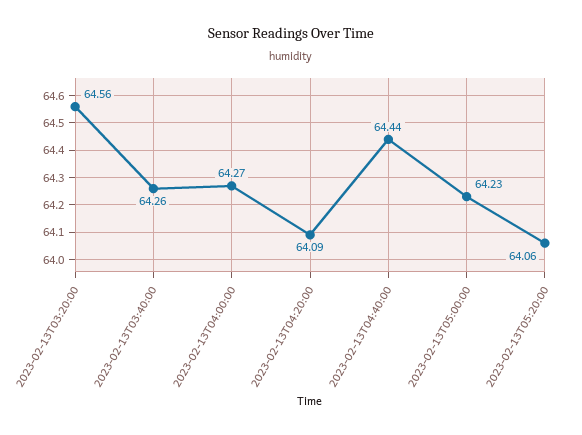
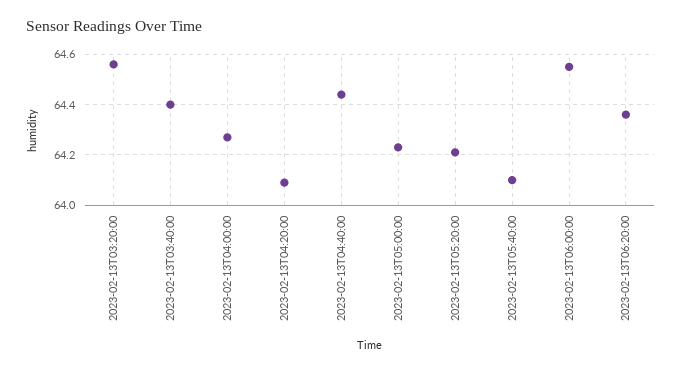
2023-02-13T03:40:00: 64.26 -> 64.4
2023-02-13T05:20:00: 64.06 -> 64.2
2023-02-13T05:40:00: none -> 64.1
2023-02-13T06:00:00: none -> 64.55
2023-02-13T06:20:00: none -> 64.35

